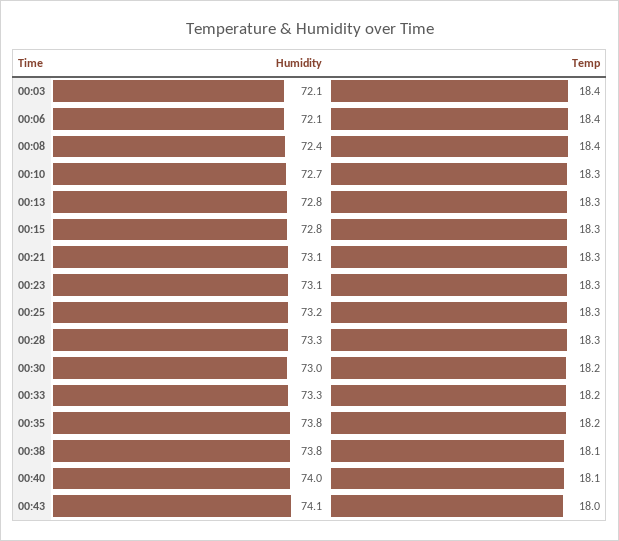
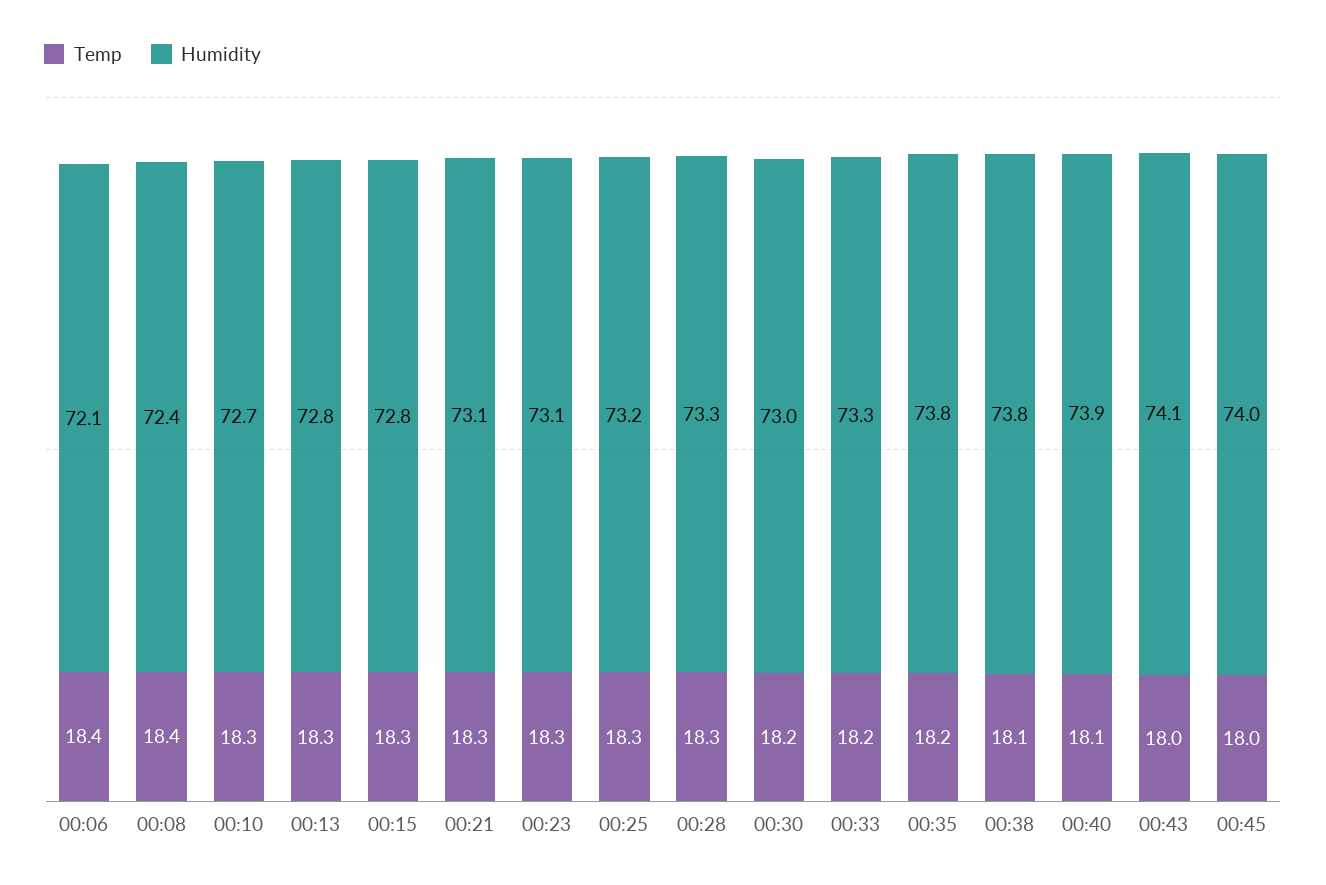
Humidity, 00:03: 72.1 -> none
Temp, 00:03: 18.4 -> none
Humidity, 00:40: 74 -> 73.9
Temp, 00:45: none -> 18
Humidity, 00:45: none -> 74

